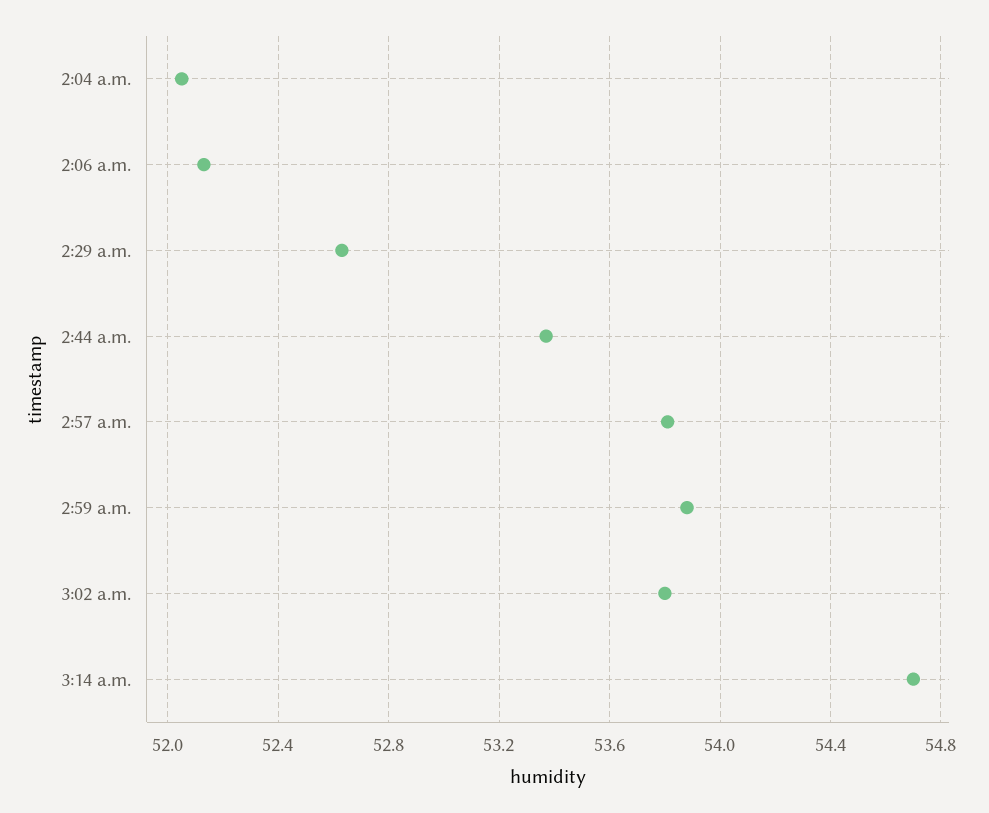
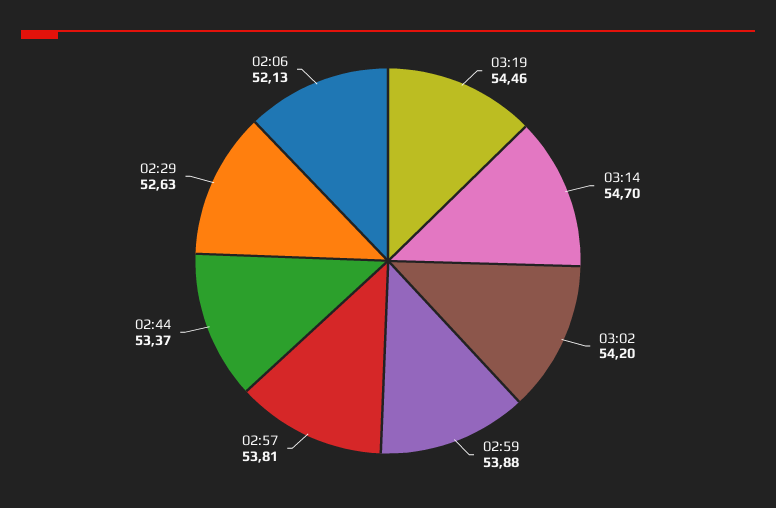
2:04 a.m.: 52.05 -> none
3:02 a.m.: 53.8 -> 54.2
03:19: none -> 54.46

